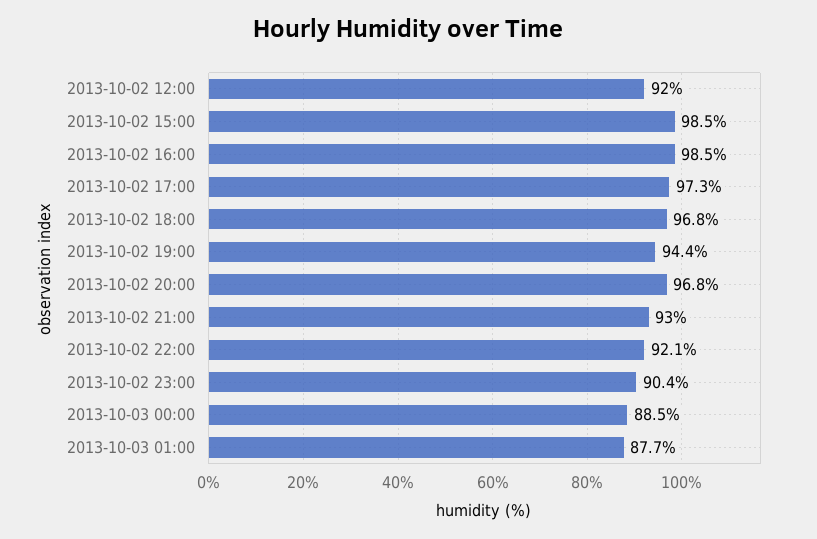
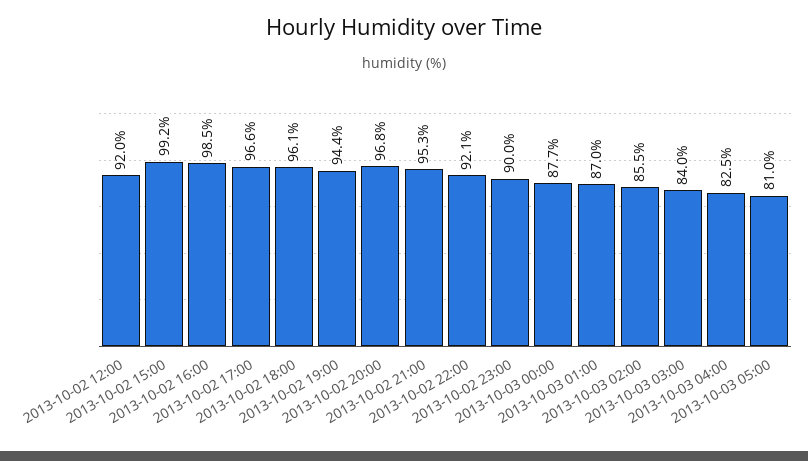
2013-10-02 15:00: 98.5 -> 99.2
2013-10-02 17:00: 97.3 -> 96.6
2013-10-02 18:00: 96.8 -> 96.1
2013-10-02 21:00: 93 -> 95.3
2013-10-02 23:00: 90.4 -> 90
2013-10-03 00:00: 88.5 -> 87.7
2013-10-03 01:00: 87.7 -> 87
2013-10-03 02:00: none -> 85.5
2013-10-03 03:00: none -> 84
2013-10-03 04:00: none -> 82.5
2013-10-03 05:00: none -> 81

